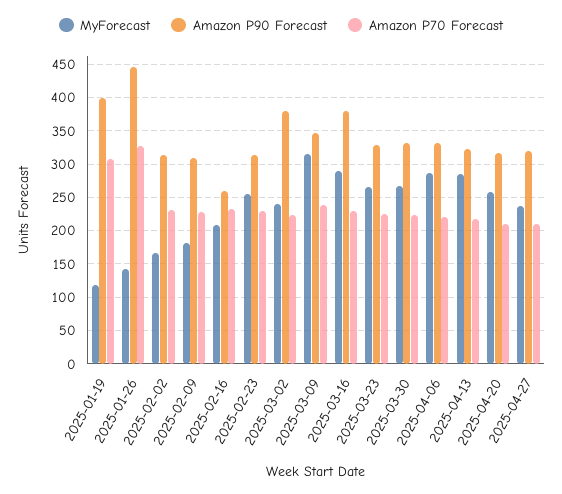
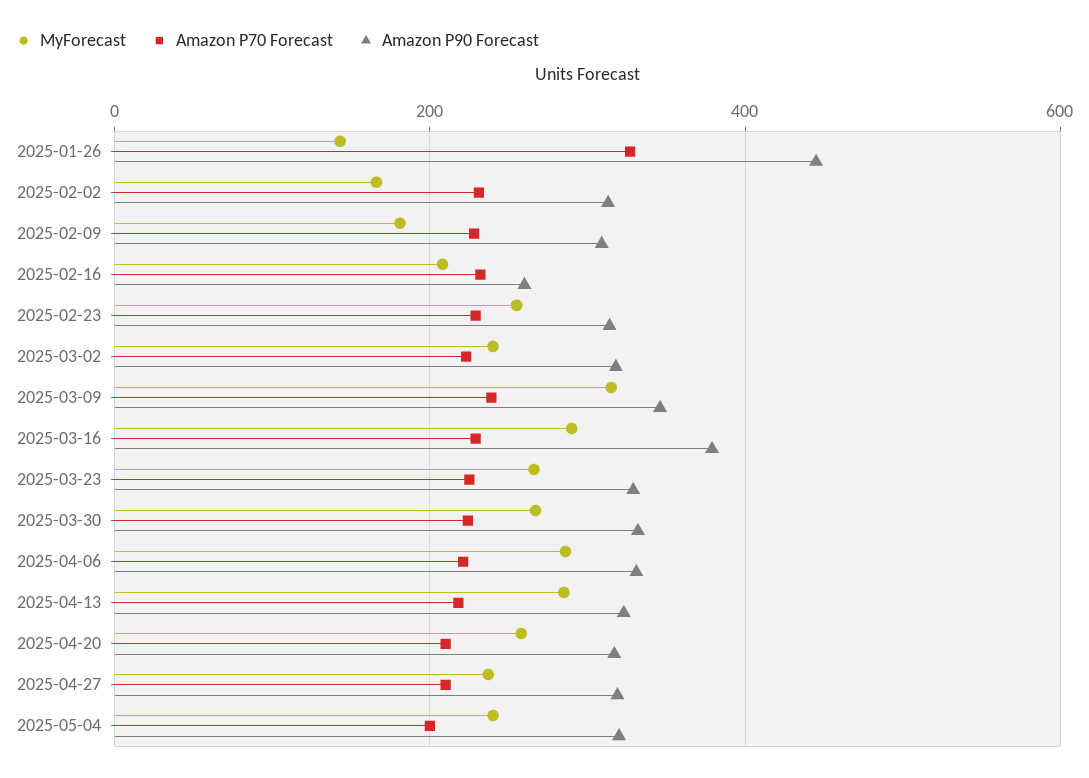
MyForecast, 2025-01-19: 120 -> none
Amazon P90 Forecast, 2025-01-19: 400 -> none
Amazon P70 Forecast, 2025-01-19: 310 -> none
Amazon P90 Forecast, 2025-03-02: 380 -> 320
MyForecast, 2025-05-04: none -> 240
Amazon P70 Forecast, 2025-05-04: none -> 200
Amazon P90 Forecast, 2025-05-04: none -> 320

